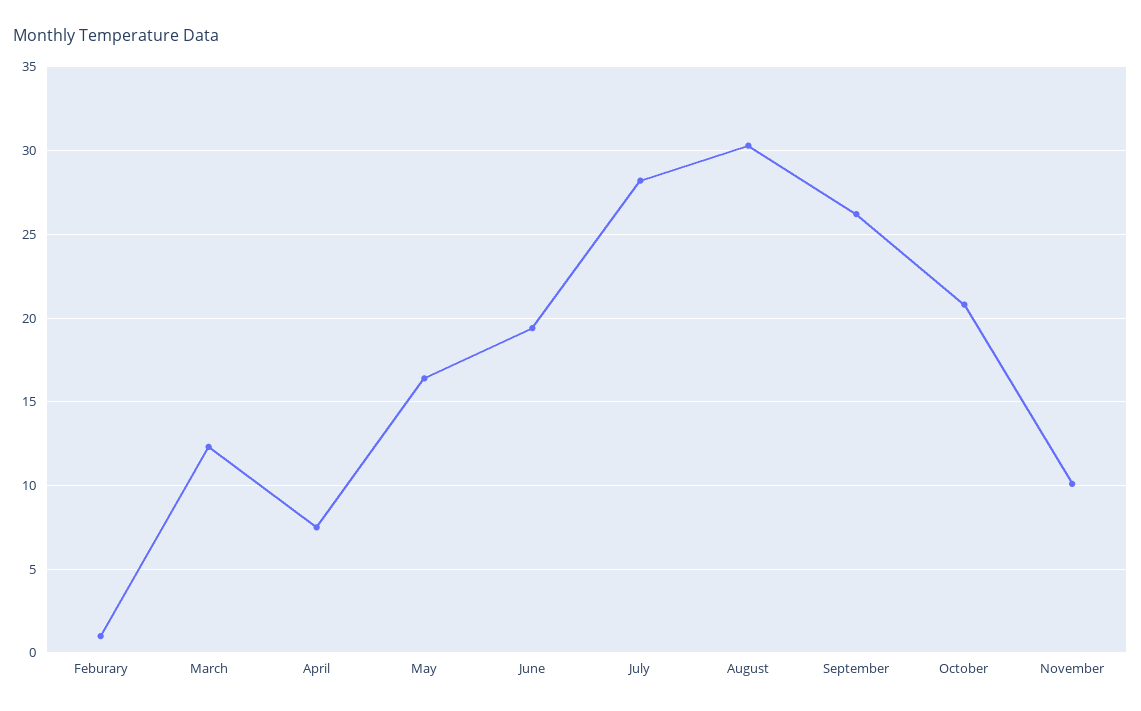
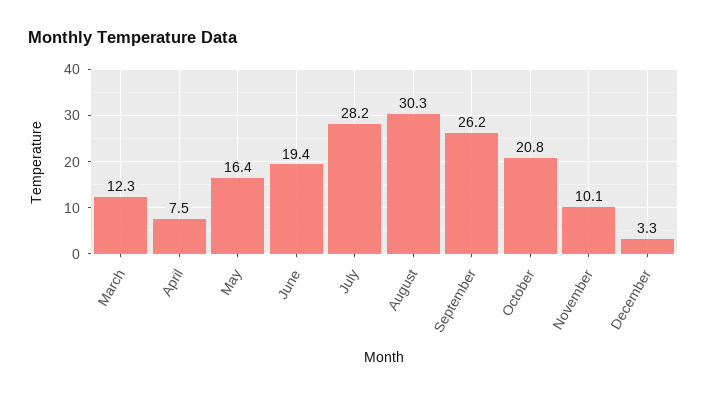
Feburary: 1 -> none
December: none -> 3.3

